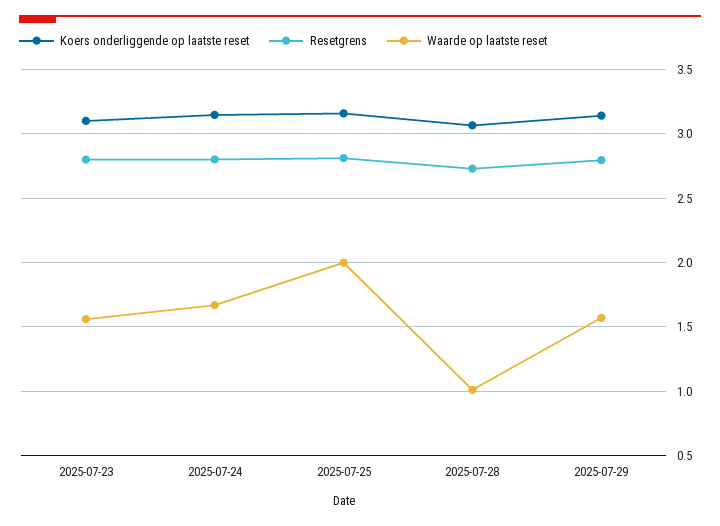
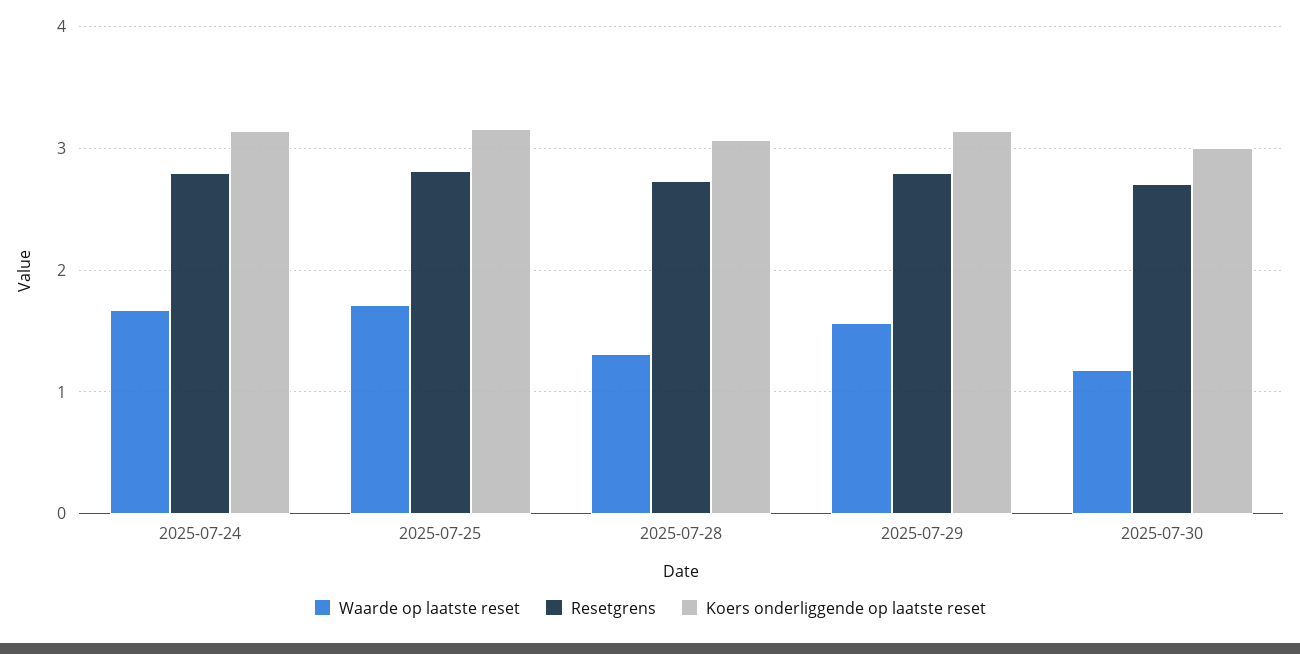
Koers onderliggende op laatste reset, 2025-07-23: 3.1 -> none
Resetgrens, 2025-07-23: 2.8 -> none
Waarde op laatste reset, 2025-07-23: 1.55 -> none
Waarde op laatste reset, 2025-07-25: 2 -> 1.7
Waarde op laatste reset, 2025-07-28: 1 -> 1.3
Waarde op laatste reset, 2025-07-30: none -> 1.2
Resetgrens, 2025-07-30: none -> 2.7
Koers onderliggende op laatste reset, 2025-07-30: none -> 3

